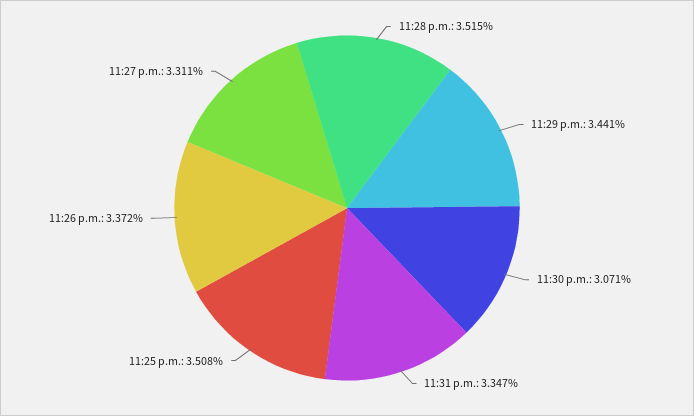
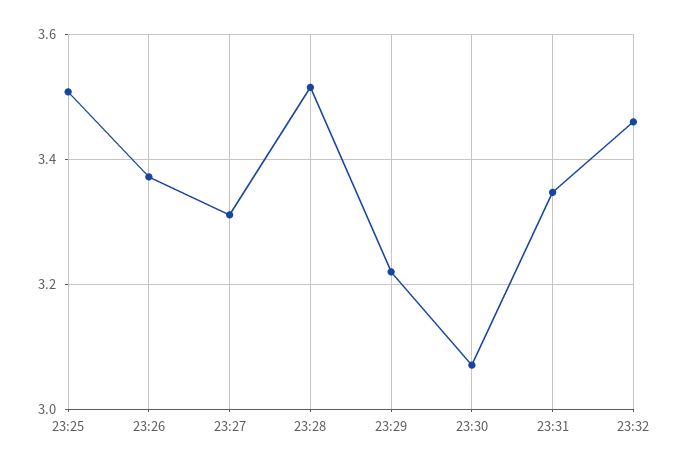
11:29 p.m.: 3.441 -> 3.22
23:32: none -> 3.46

